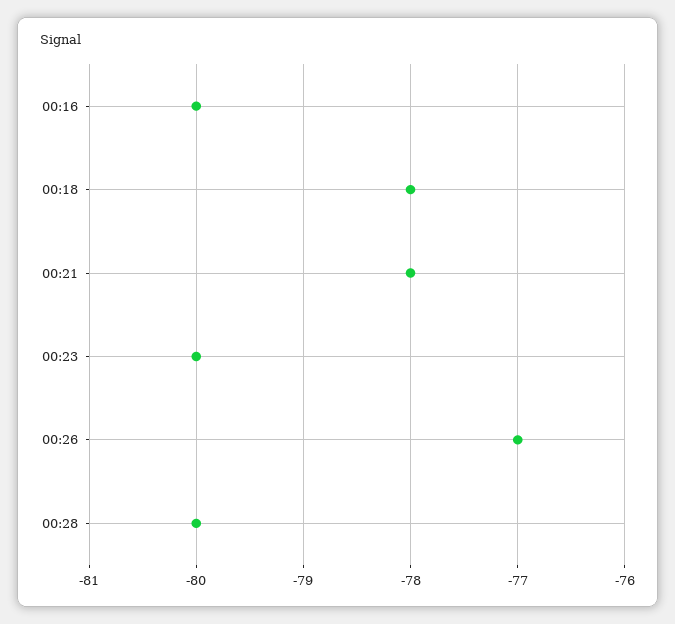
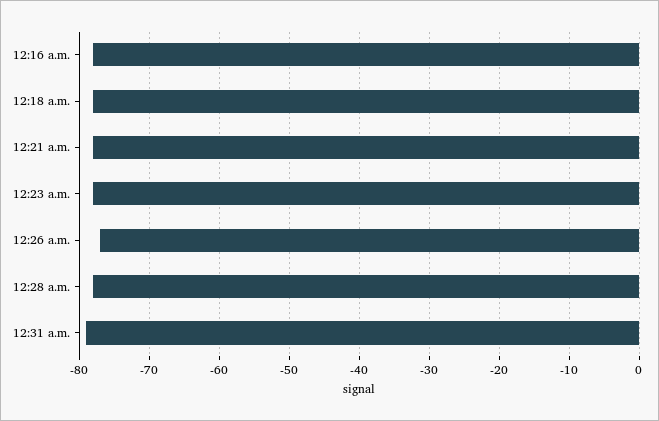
00:16: -80 -> -78
00:23: -80 -> -78
00:28: -80 -> -78
12:31 a.m.: none -> -79

